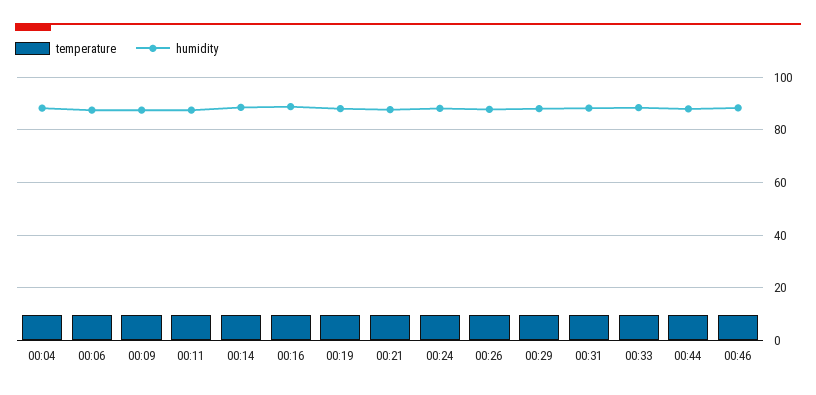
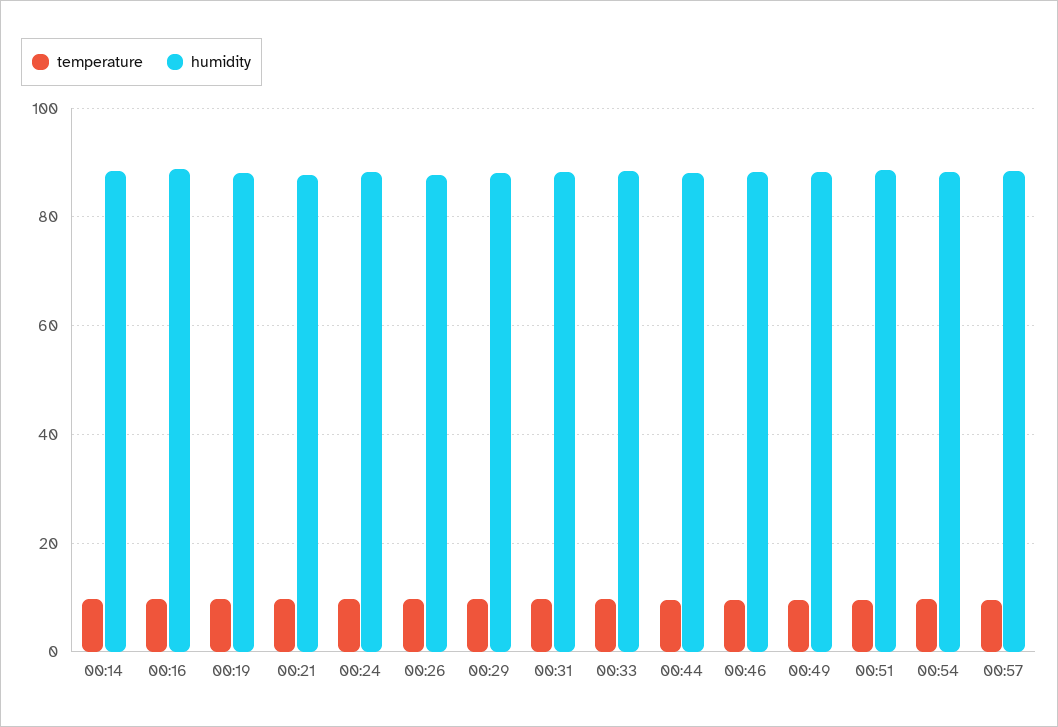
temperature, 00:04: 10 -> none
humidity, 00:04: 87.5 -> none
temperature, 00:06: 10 -> none
humidity, 00:06: 87.5 -> none
temperature, 00:09: 10 -> none
humidity, 00:09: 87.5 -> none
temperature, 00:11: 10 -> none
humidity, 00:11: 87.5 -> none
temperature, 00:49: none -> 10
humidity, 00:49: none -> 88
temperature, 00:51: none -> 10
humidity, 00:51: none -> 88
temperature, 00:54: none -> 10
humidity, 00:54: none -> 88
temperature, 00:57: none -> 10
humidity, 00:57: none -> 88

